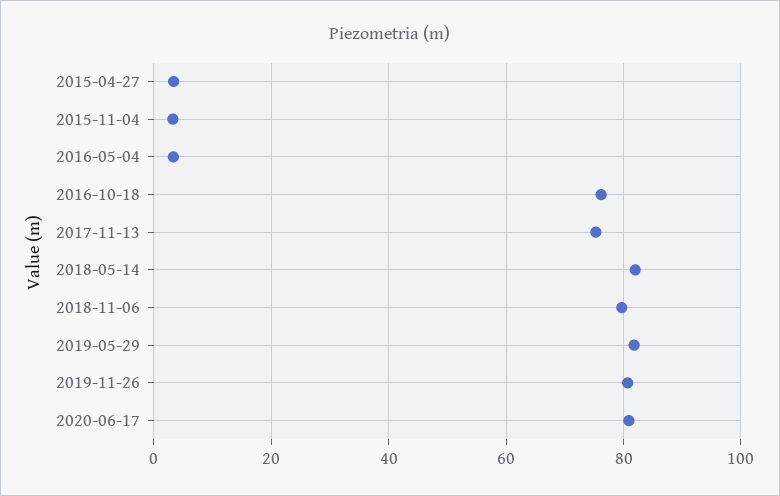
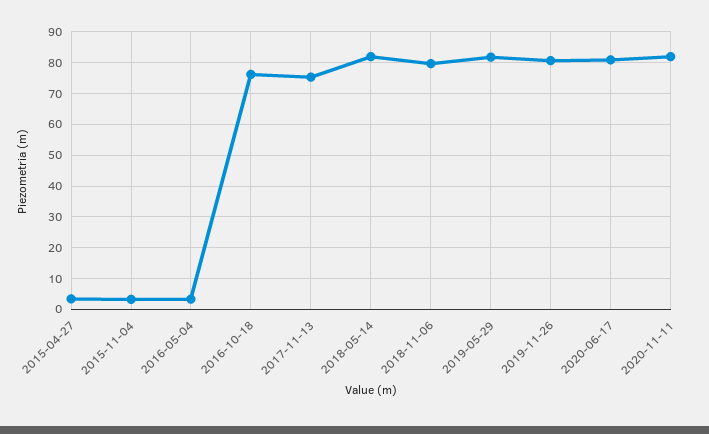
2020-11-11: none -> 82

